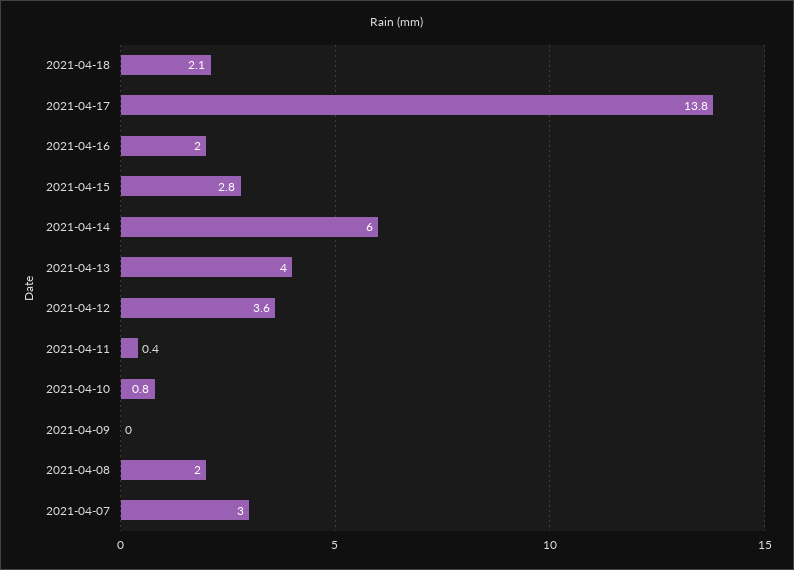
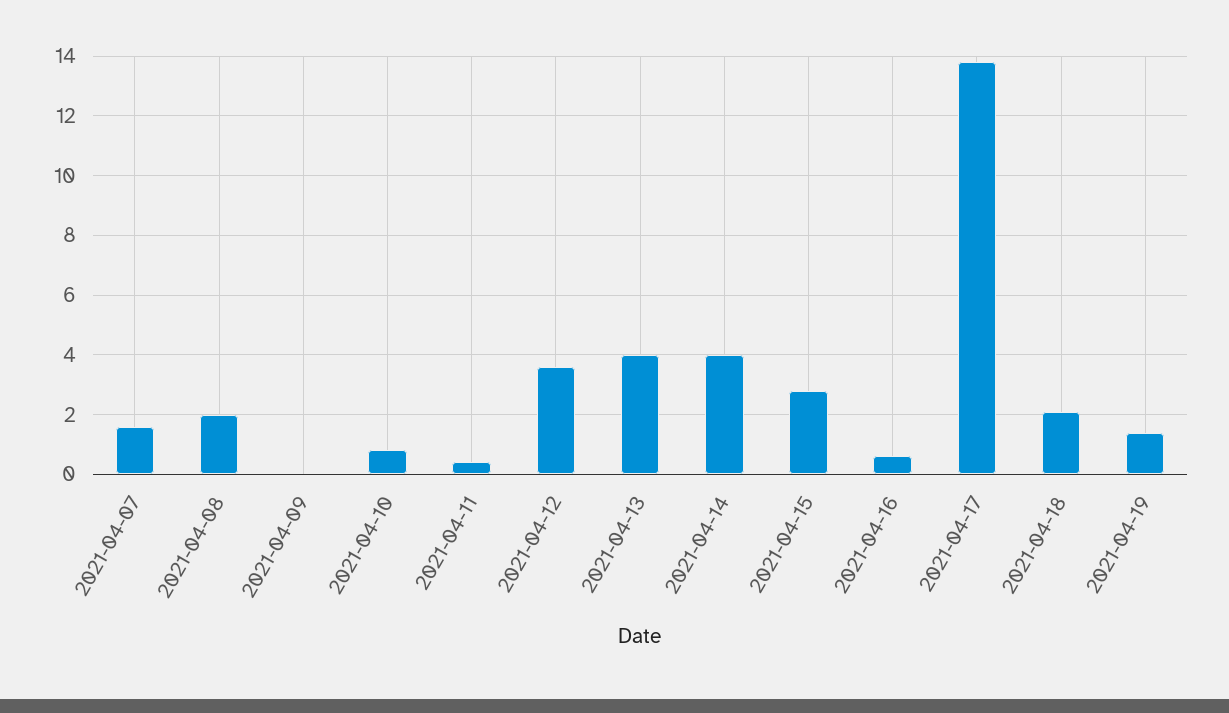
2021-04-16: 2 -> 0.5
2021-04-14: 6 -> 4
2021-04-07: 3 -> 1.5
2021-04-19: none -> 1.5

